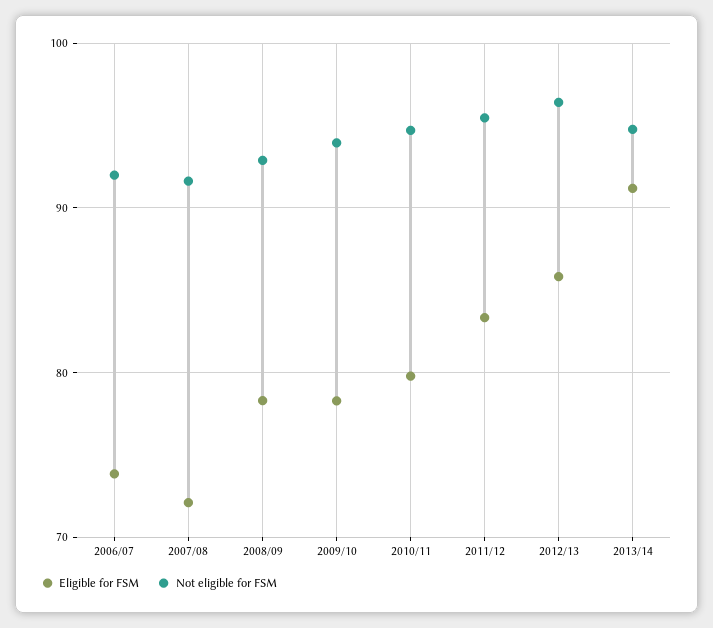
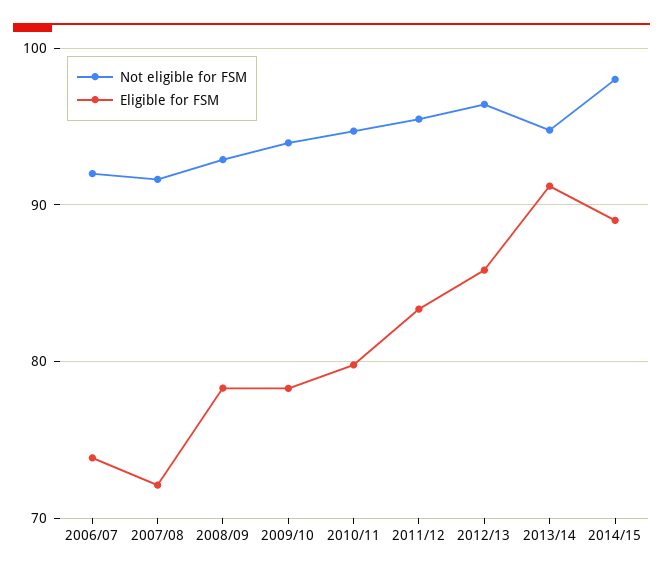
Not eligible for FSM, 2014/15: none -> 98
Eligible for FSM, 2014/15: none -> 89

